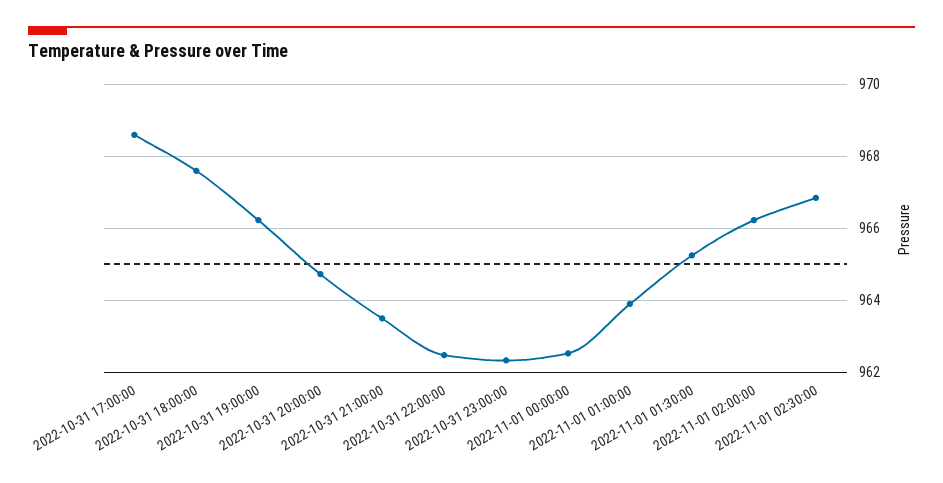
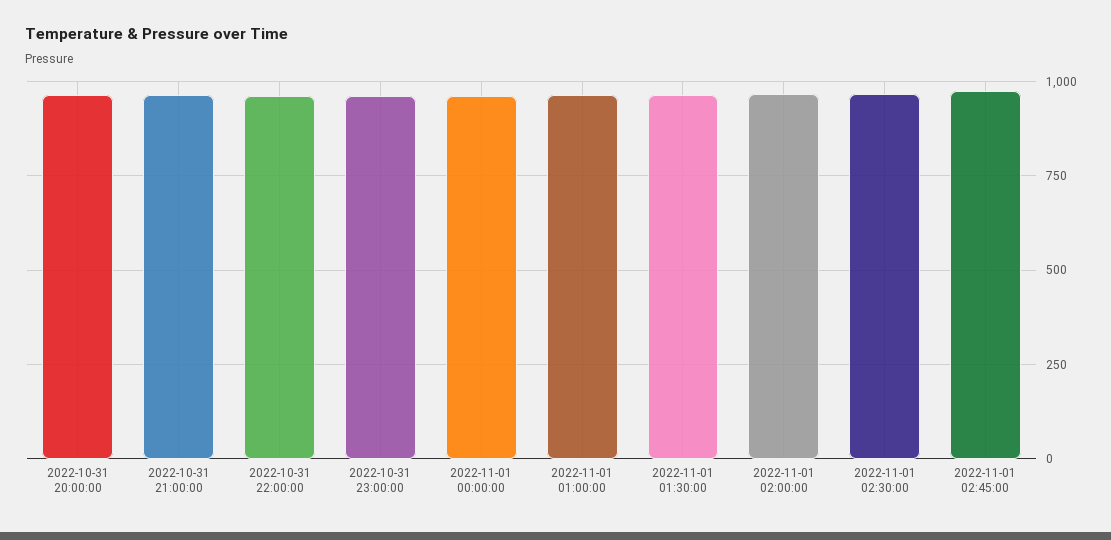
2022-10-31 17:00:00: 968.6 -> none
2022-10-31 18:00:00: 967.6 -> none
2022-10-31 19:00:00: 966.2 -> none
2022-11-01 02:45:00: none -> 975

